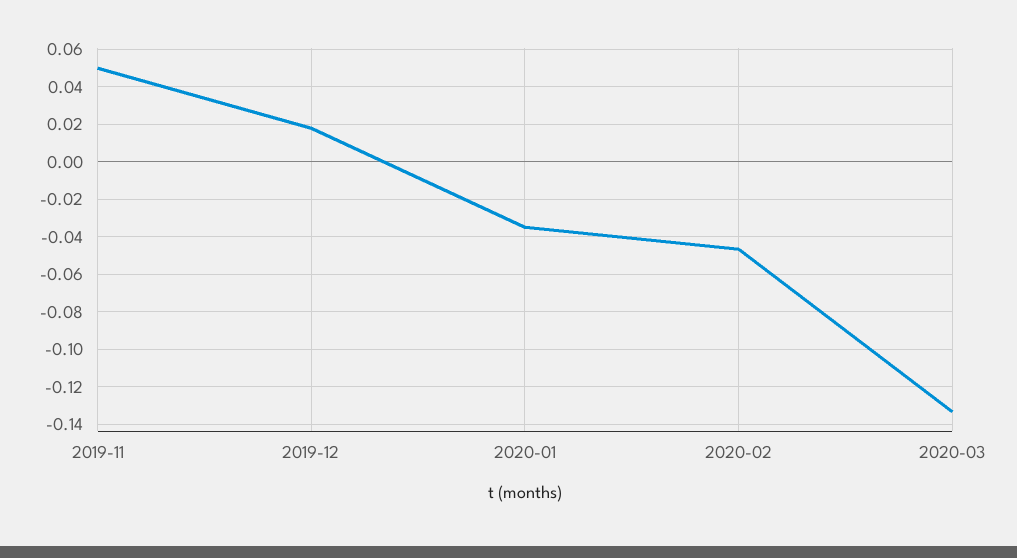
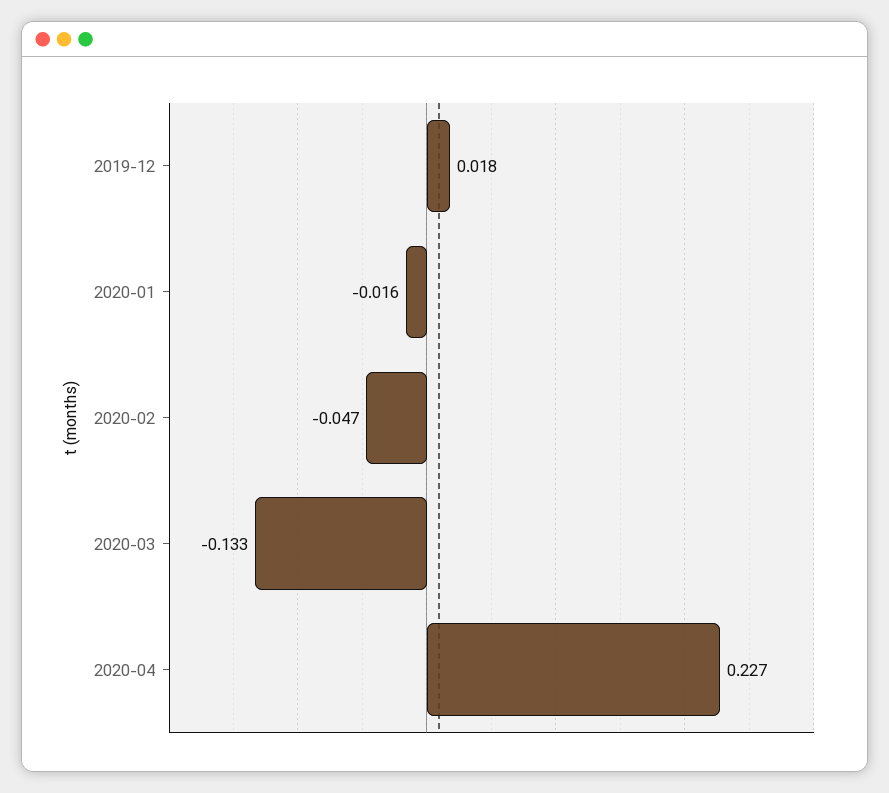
2019-11: 0.05 -> none
2020-01: -0.035 -> -0.016
2020-04: none -> 0.227

